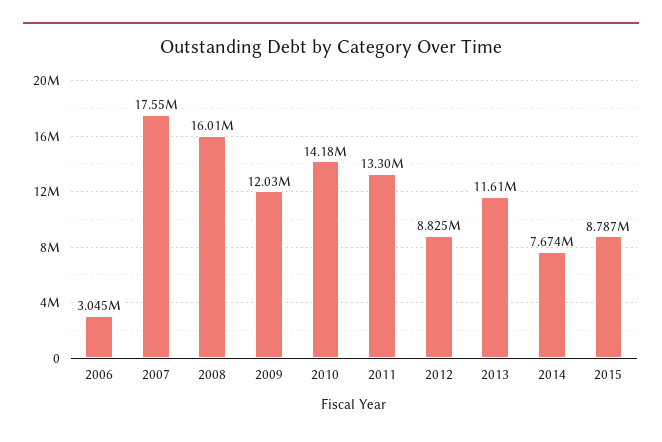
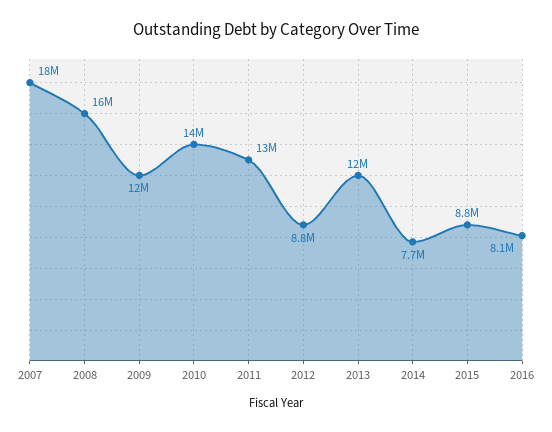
2006: 3045000 -> none
2016: none -> 8100000

